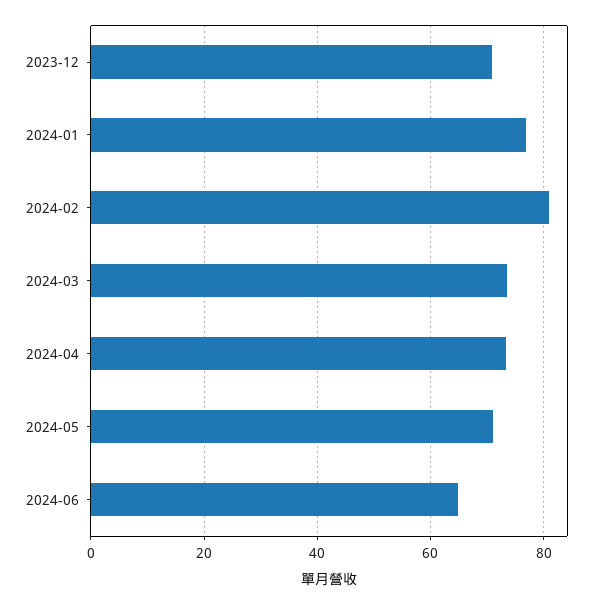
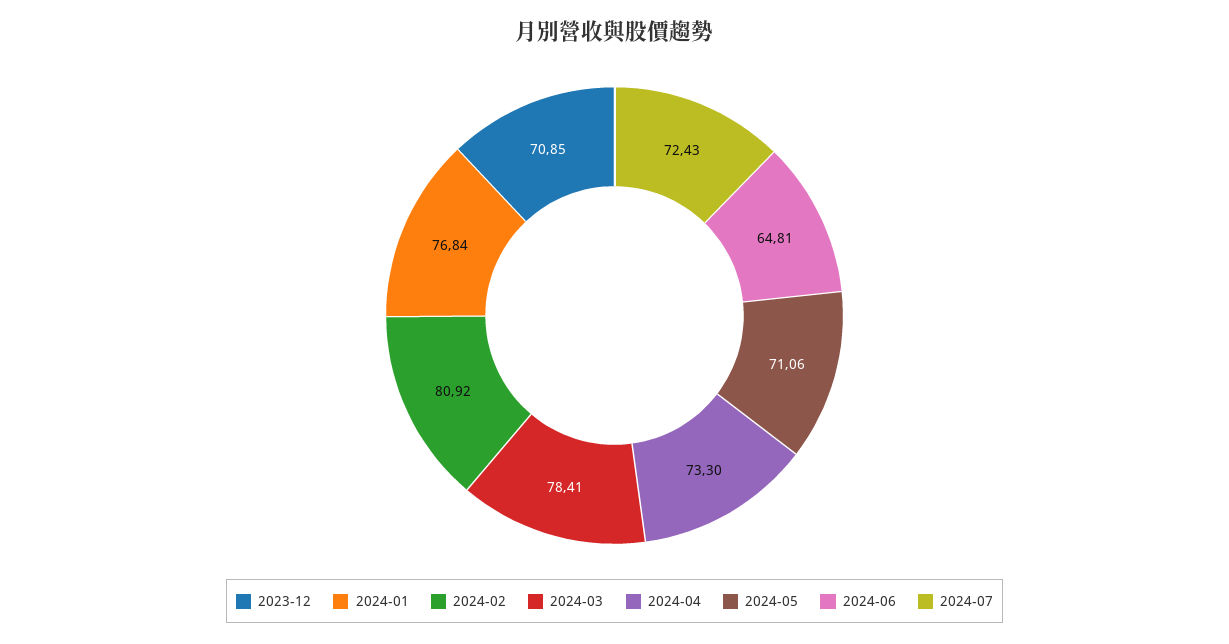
2024-03: 74 -> 78.41
2024-07: none -> 72.43

